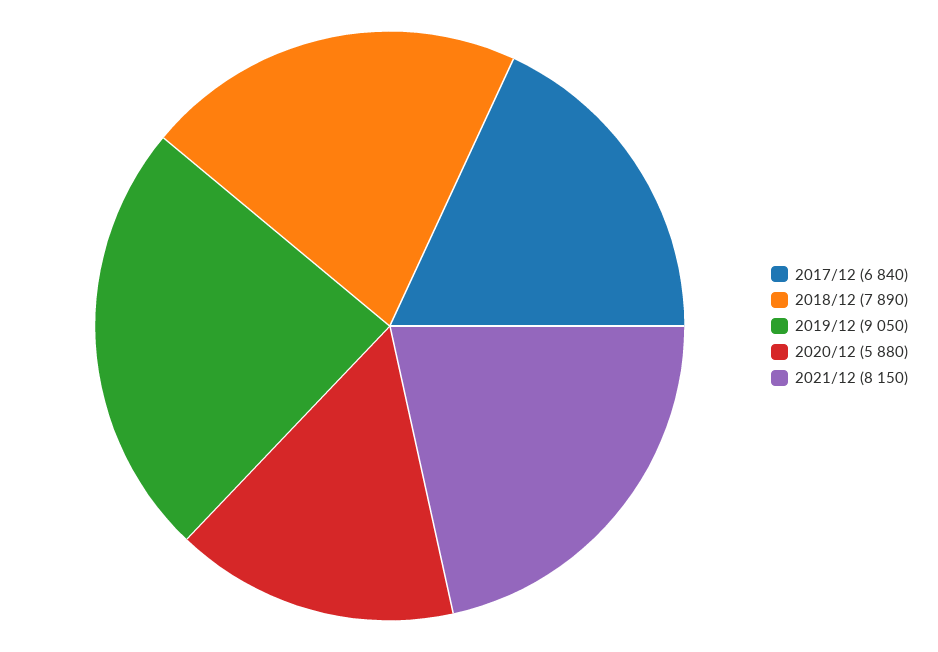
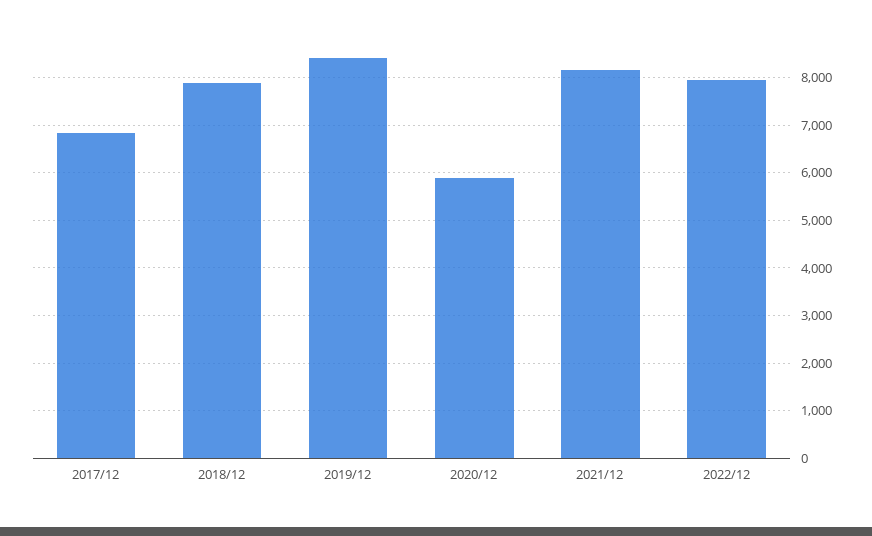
2019/12: 9050 -> 8400
2022/12: none -> 8000

